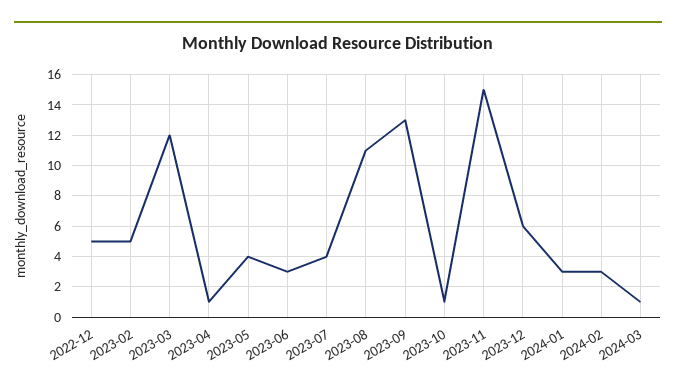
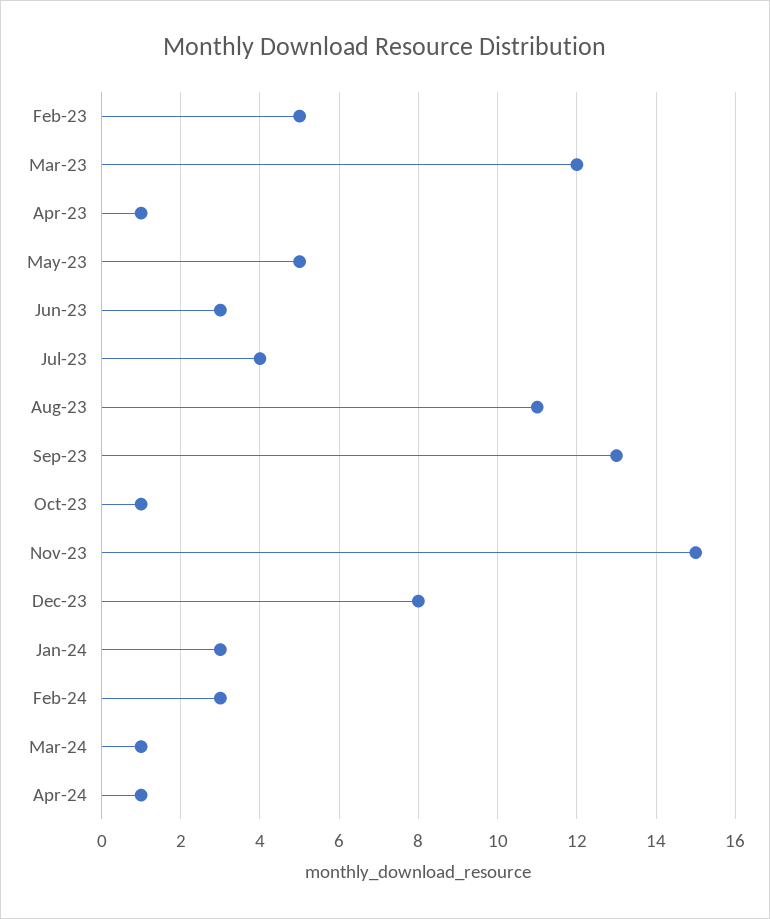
2022-12: 5 -> none
2023-05: 4 -> 5
2023-12: 6 -> 8
Apr-24: none -> 1

